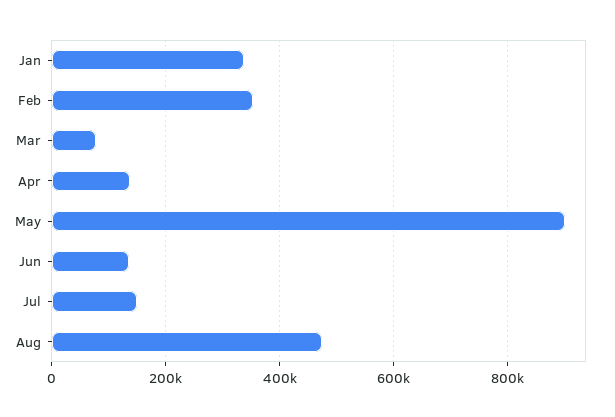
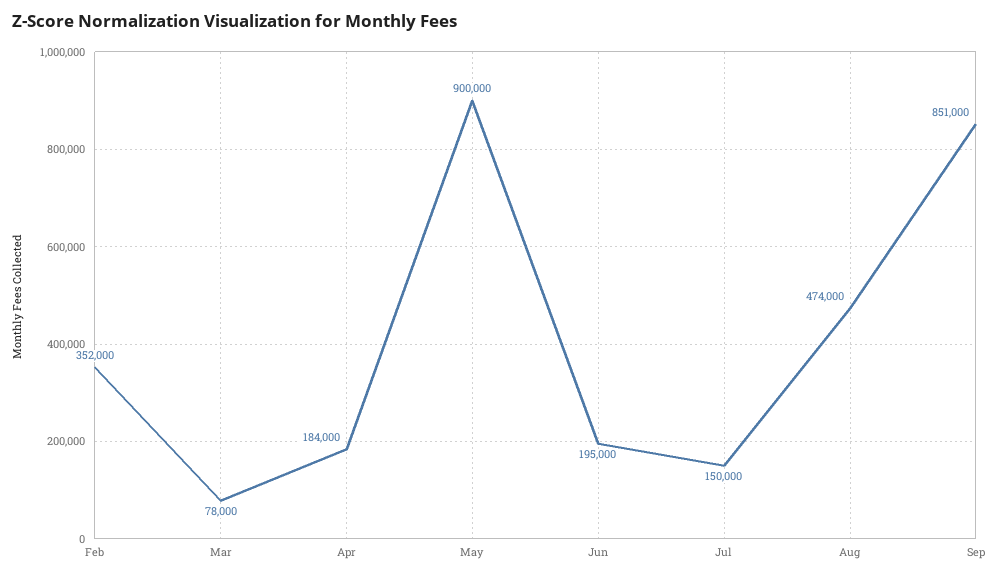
Jan: 340000 -> none
Apr: 140000 -> 184000
Jun: 140000 -> 195000
Sep: none -> 851000

